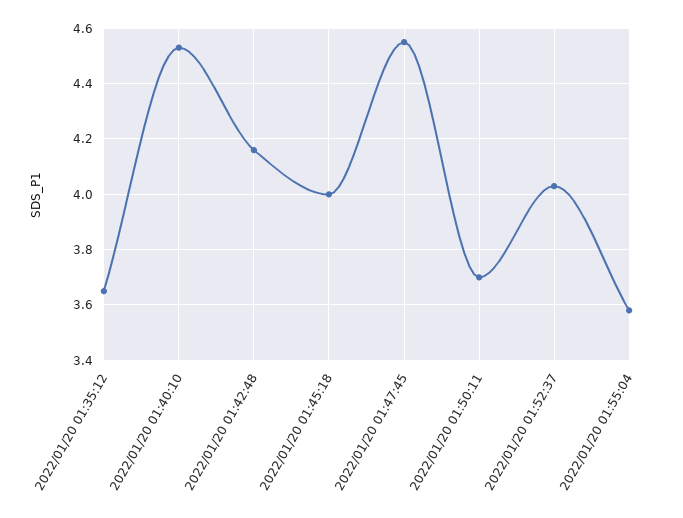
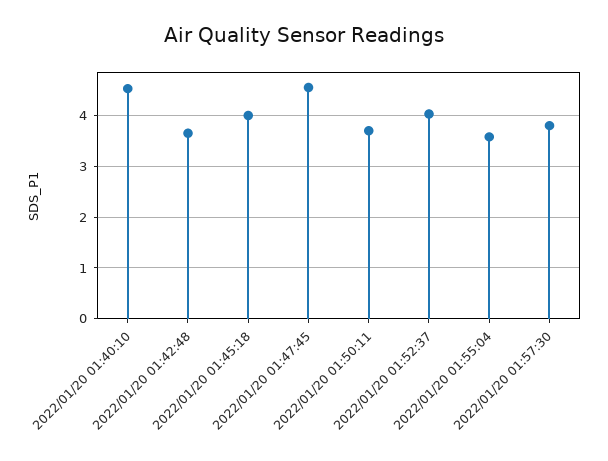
2022/01/20 01:35:12: 3.65 -> none
2022/01/20 01:42:48: 4.15 -> 3.6
2022/01/20 01:57:30: none -> 3.8

